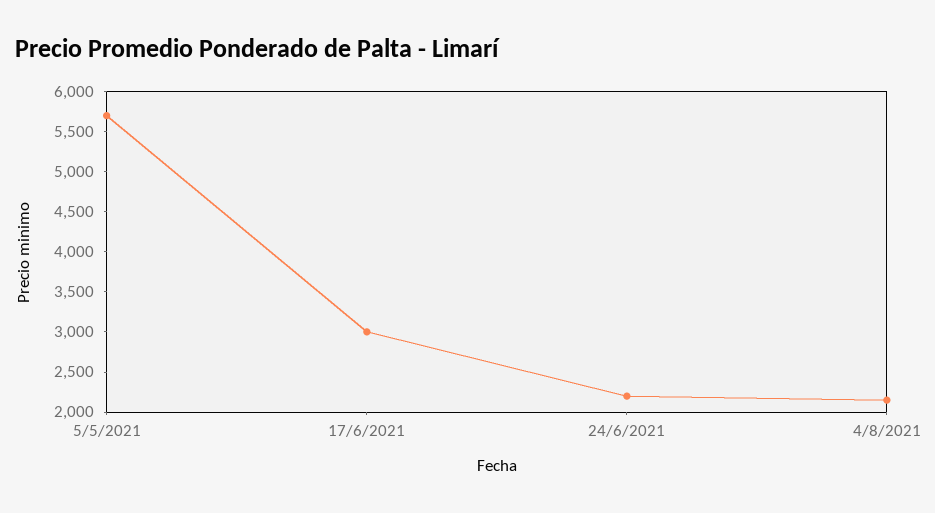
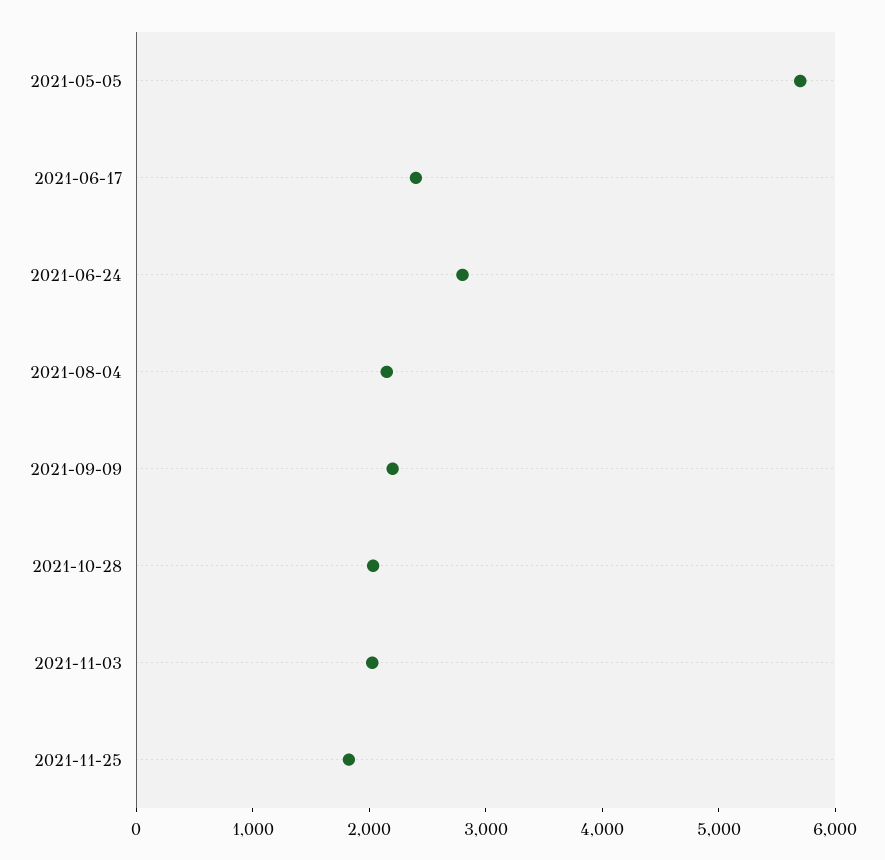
17/6/2021: 3000 -> 2400
24/6/2021: 2200 -> 2800
2021-09-09: none -> 2200
2021-10-28: none -> 2000
2021-11-03: none -> 2000
2021-11-25: none -> 1800

